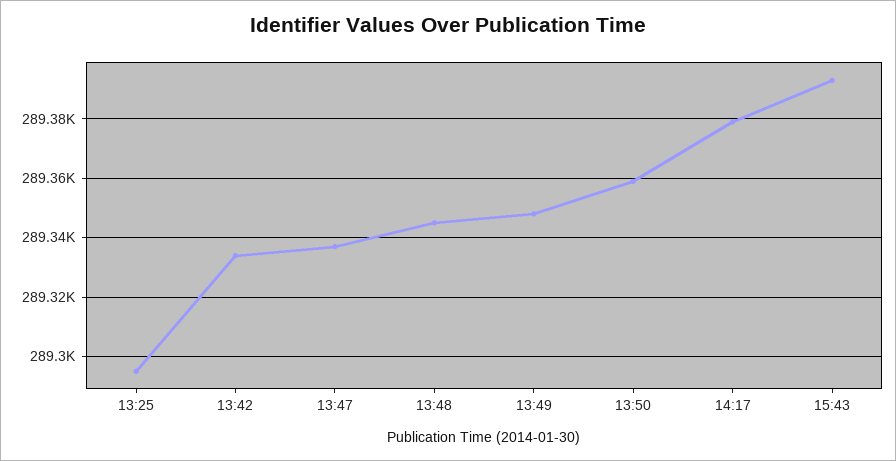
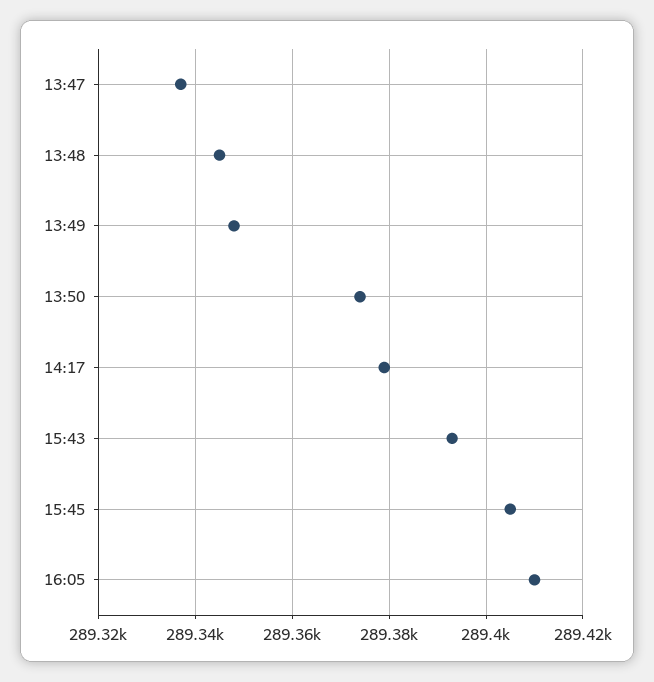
13:25: 289295 -> none
13:42: 289335 -> none
13:50: 289360 -> 289375
15:45: none -> 289405
16:05: none -> 289410

